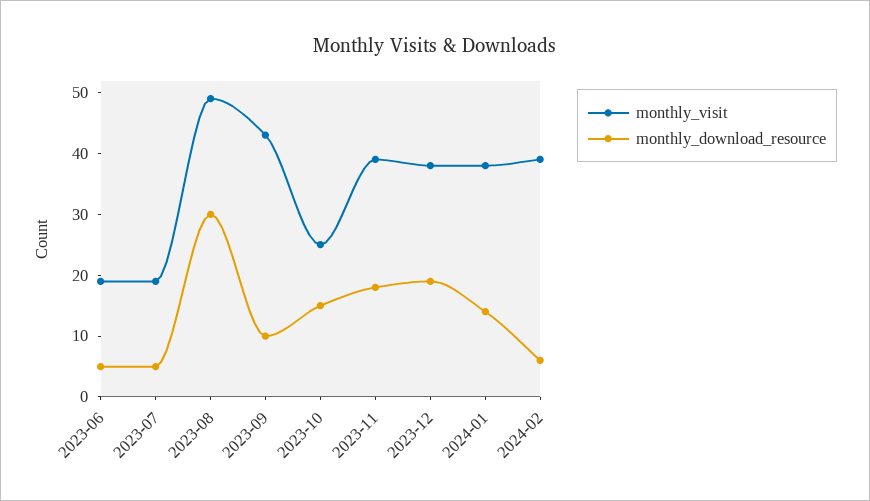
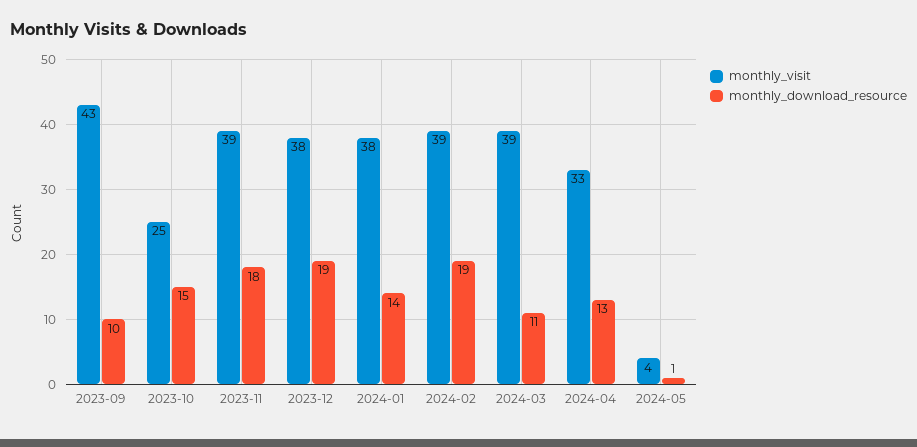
monthly_visit, 2023-06: 20 -> none
monthly_download_resource, 2023-06: 5 -> none
monthly_visit, 2023-07: 20 -> none
monthly_download_resource, 2023-07: 5 -> none
monthly_visit, 2023-08: 50 -> none
monthly_download_resource, 2023-08: 30 -> none
monthly_download_resource, 2024-02: 5 -> 19
monthly_visit, 2024-03: none -> 39
monthly_download_resource, 2024-03: none -> 11
monthly_visit, 2024-04: none -> 33
monthly_download_resource, 2024-04: none -> 13
monthly_visit, 2024-05: none -> 4
monthly_download_resource, 2024-05: none -> 1

